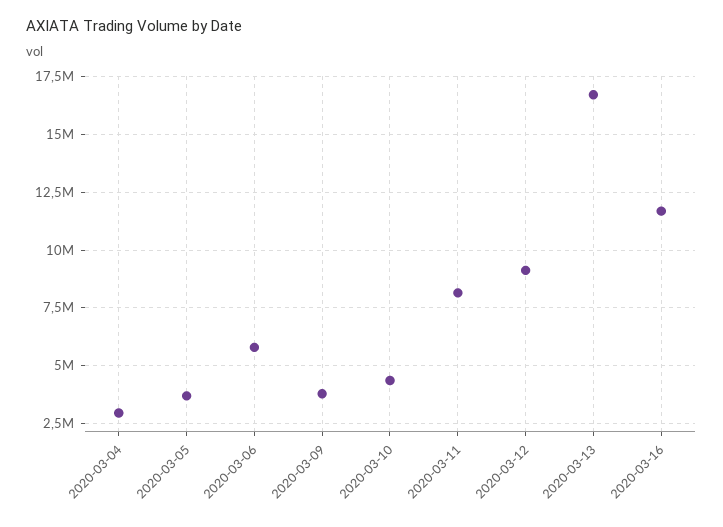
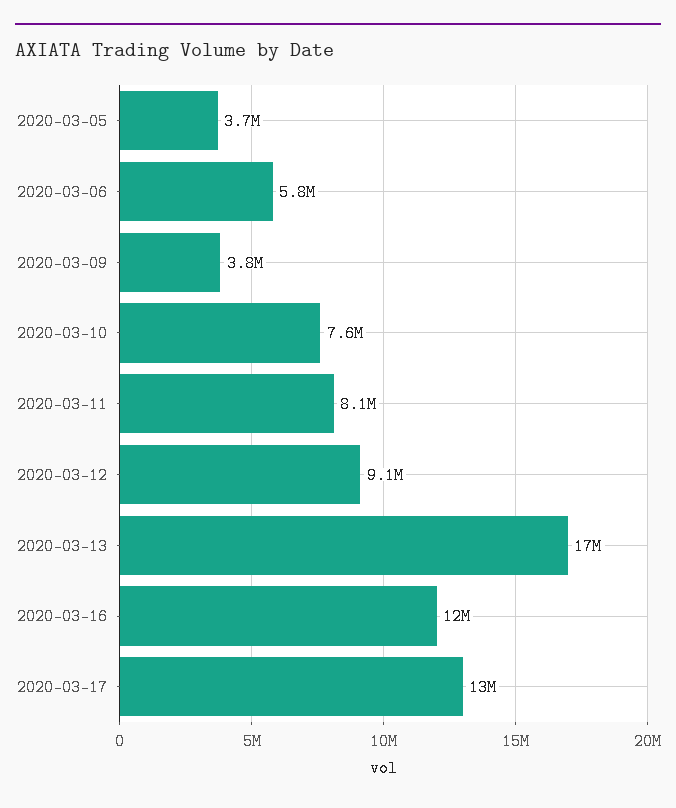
2020-03-04: 3000000 -> none
2020-03-10: 4500000 -> 7600000
2020-03-17: none -> 13000000

